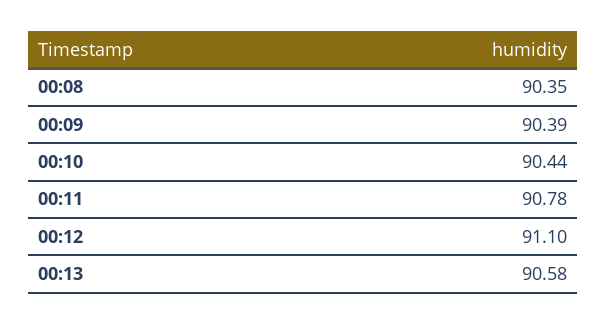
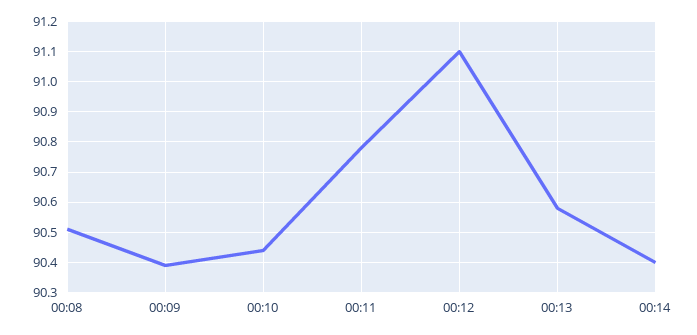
00:08: 90.35 -> 90.5
00:14: none -> 90.4

